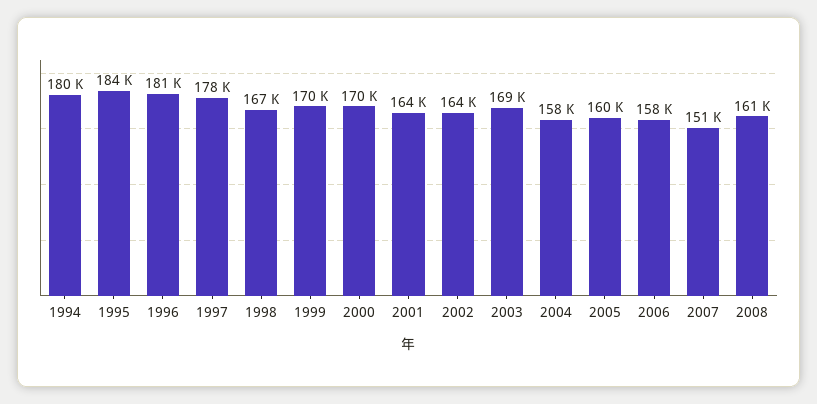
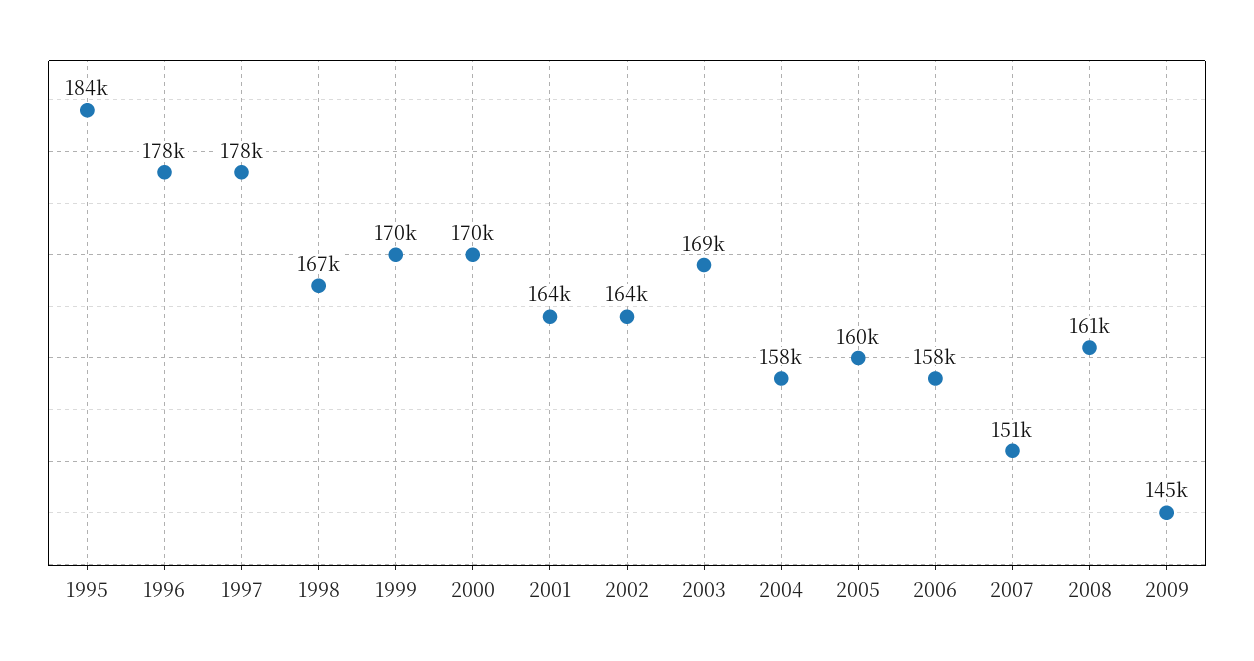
1994: 180000 -> none
1996: 181000 -> 178000
2009: none -> 145000

